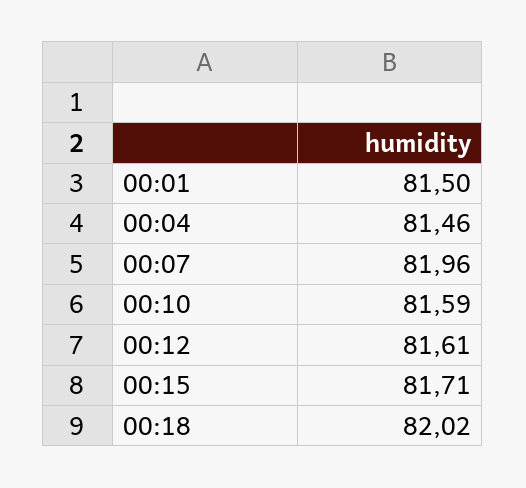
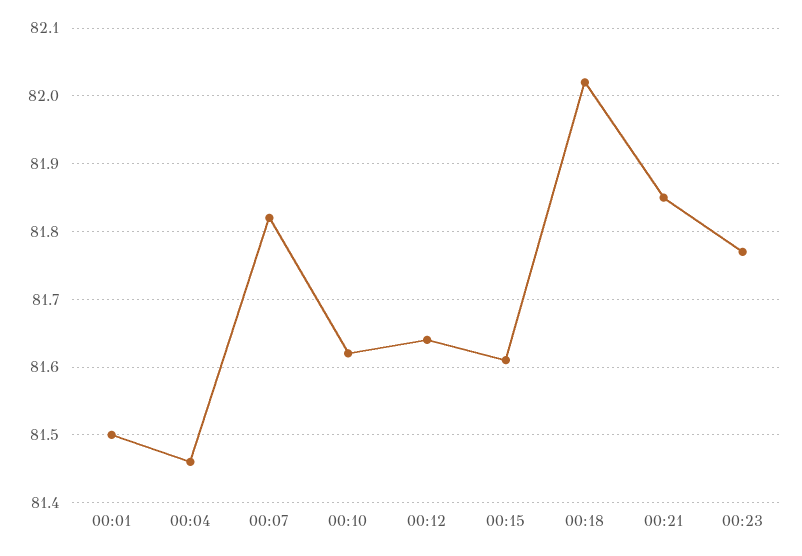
00:07: 81.96 -> 81.82
00:10: 81.59 -> 81.62
00:12: 81.61 -> 81.64
00:15: 81.71 -> 81.61
00:21: none -> 81.85
00:23: none -> 81.77

